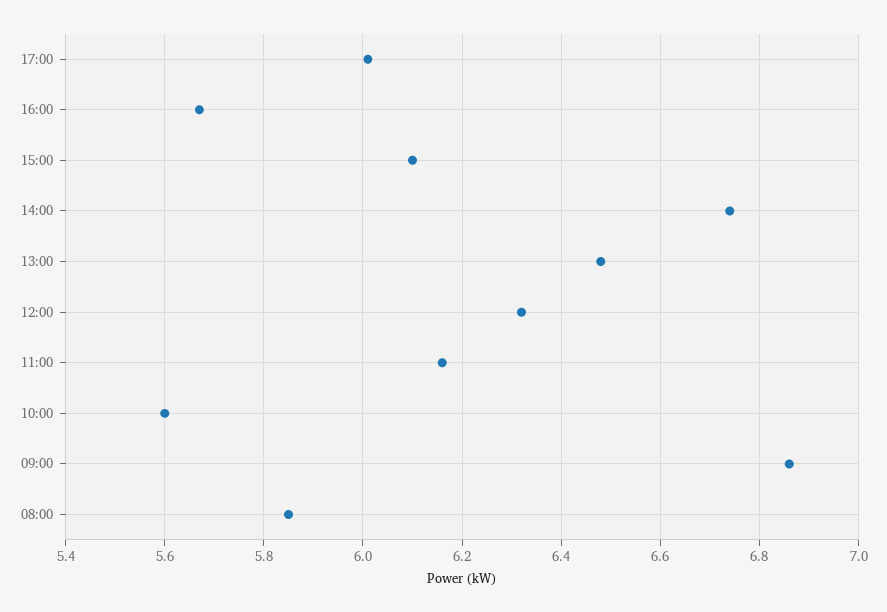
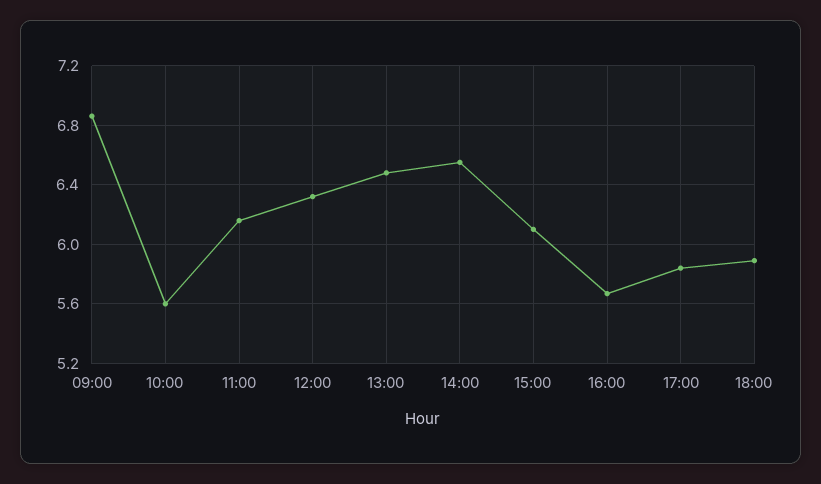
17:00: 6 -> 5.85
14:00: 6.75 -> 6.55
08:00: 5.85 -> none
18:00: none -> 5.9

